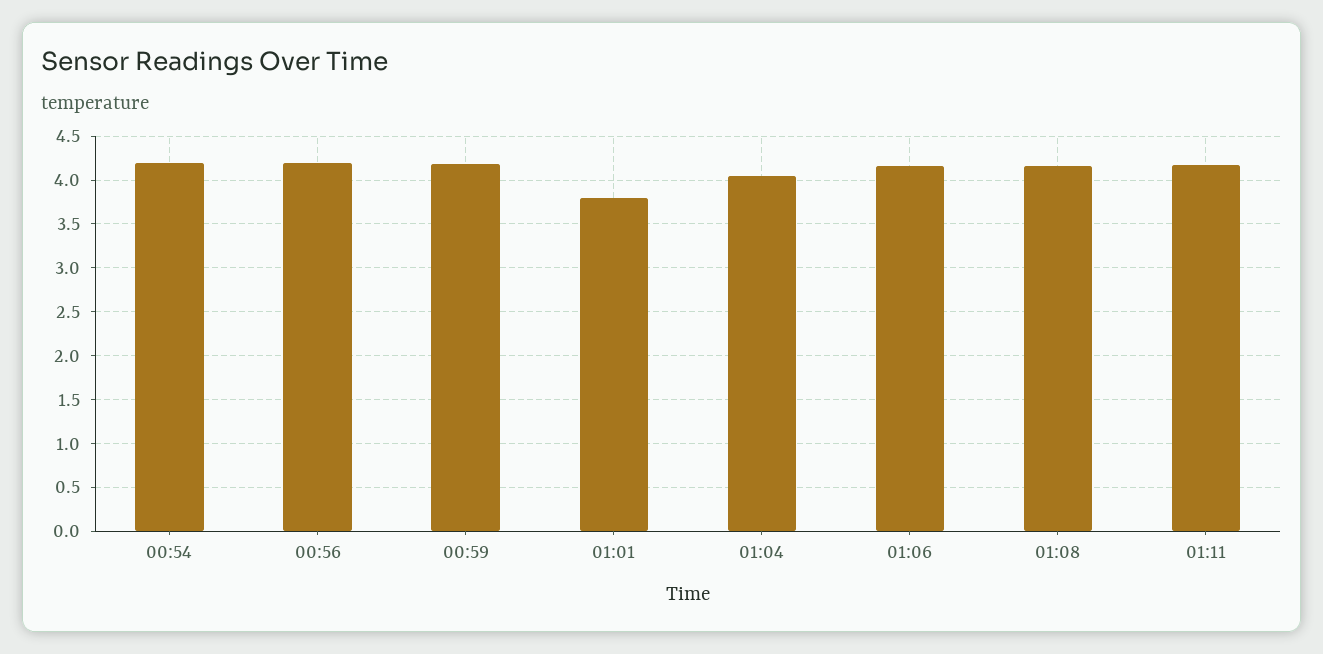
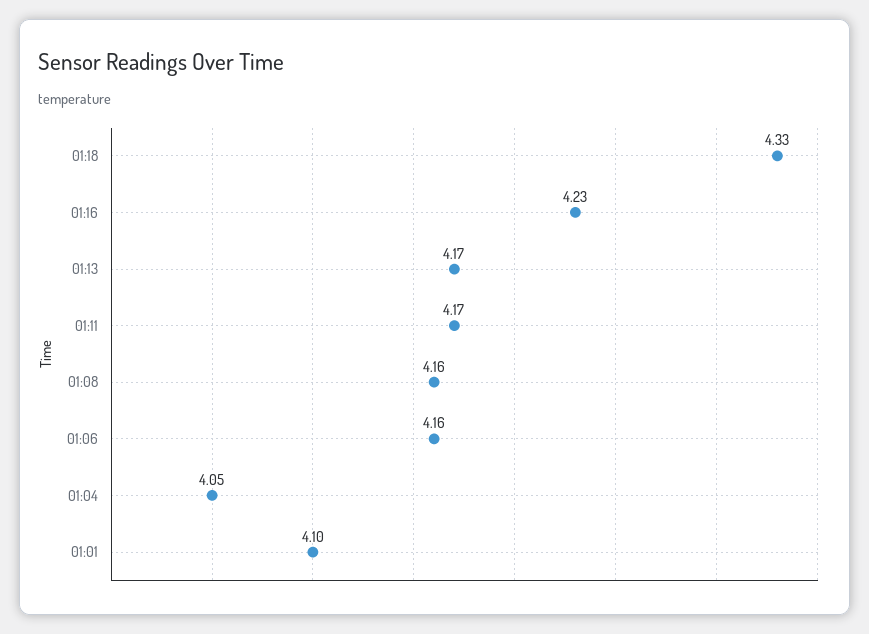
00:54: 4.2 -> none
00:56: 4.2 -> none
00:59: 4.2 -> none
01:01: 3.8 -> 4.1
01:18: none -> 4.33
01:16: none -> 4.23
01:13: none -> 4.17

